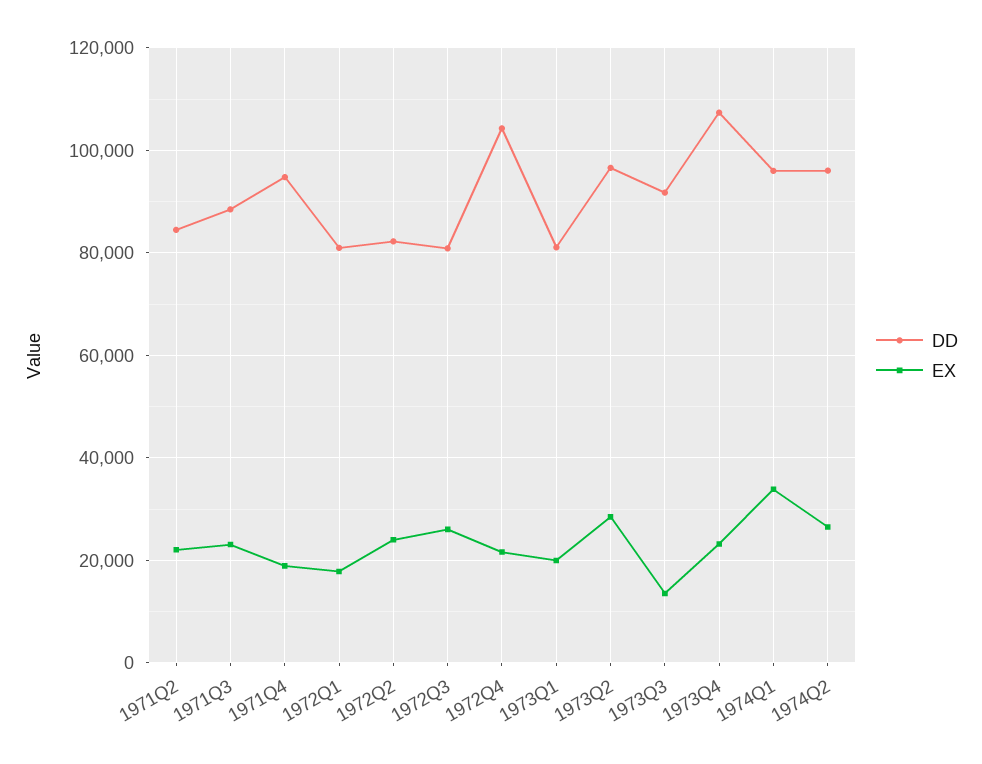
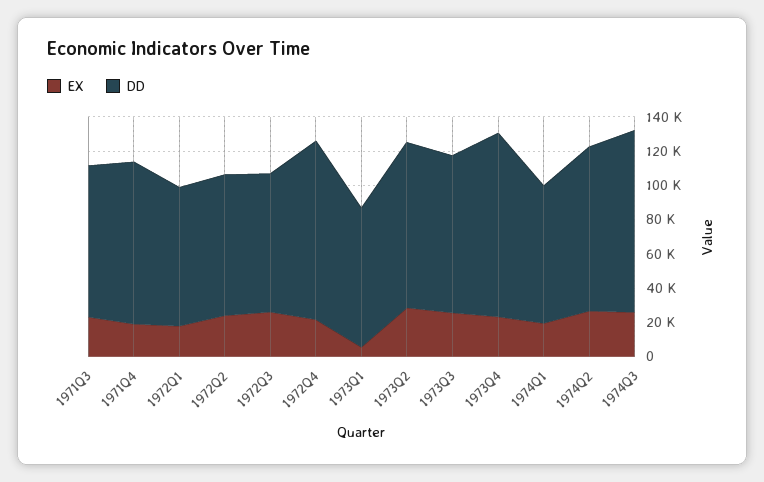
DD, 1971Q2: 84000 -> none
EX, 1971Q2: 22000 -> none
EX, 1973Q1: 20000 -> 5000
EX, 1973Q3: 14000 -> 25000
DD, 1974Q1: 96000 -> 80000
EX, 1974Q1: 34000 -> 20000
EX, 1974Q3: none -> 25000
DD, 1974Q3: none -> 105000

